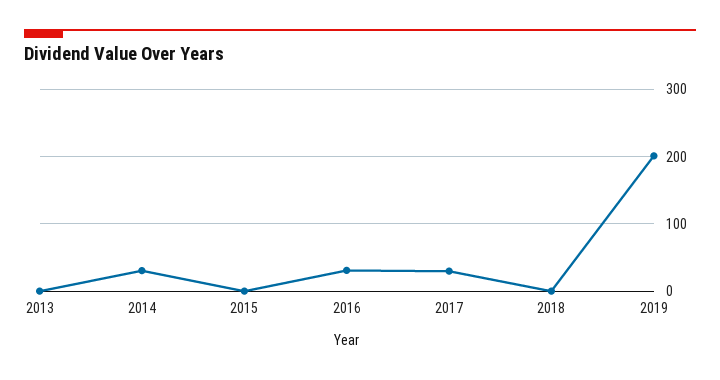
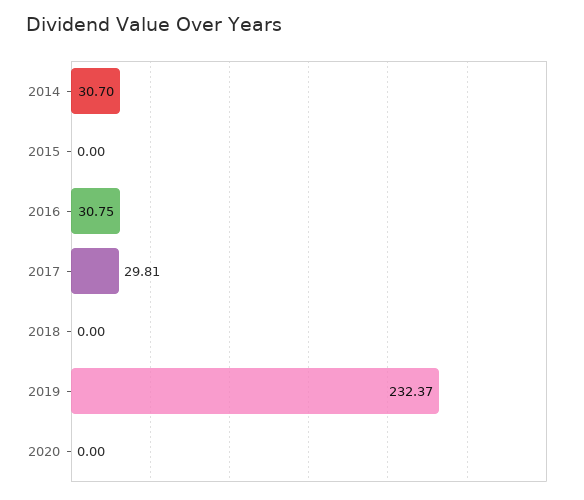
2013: 0 -> none
2019: 200 -> 232.37
2020: none -> 0

